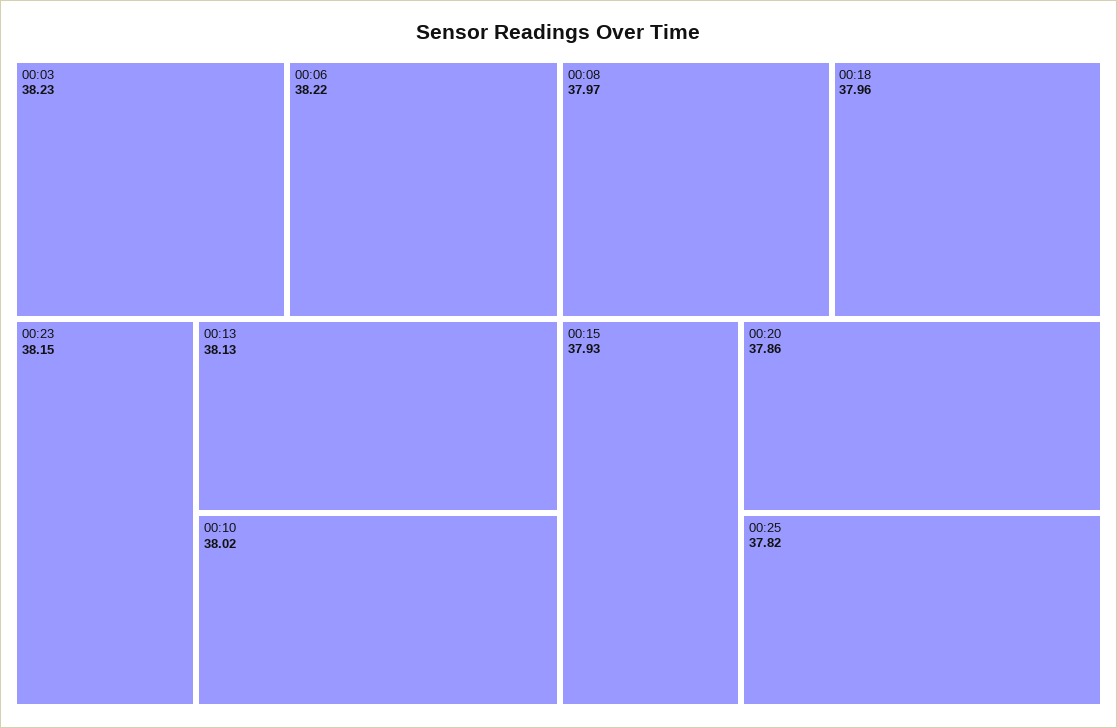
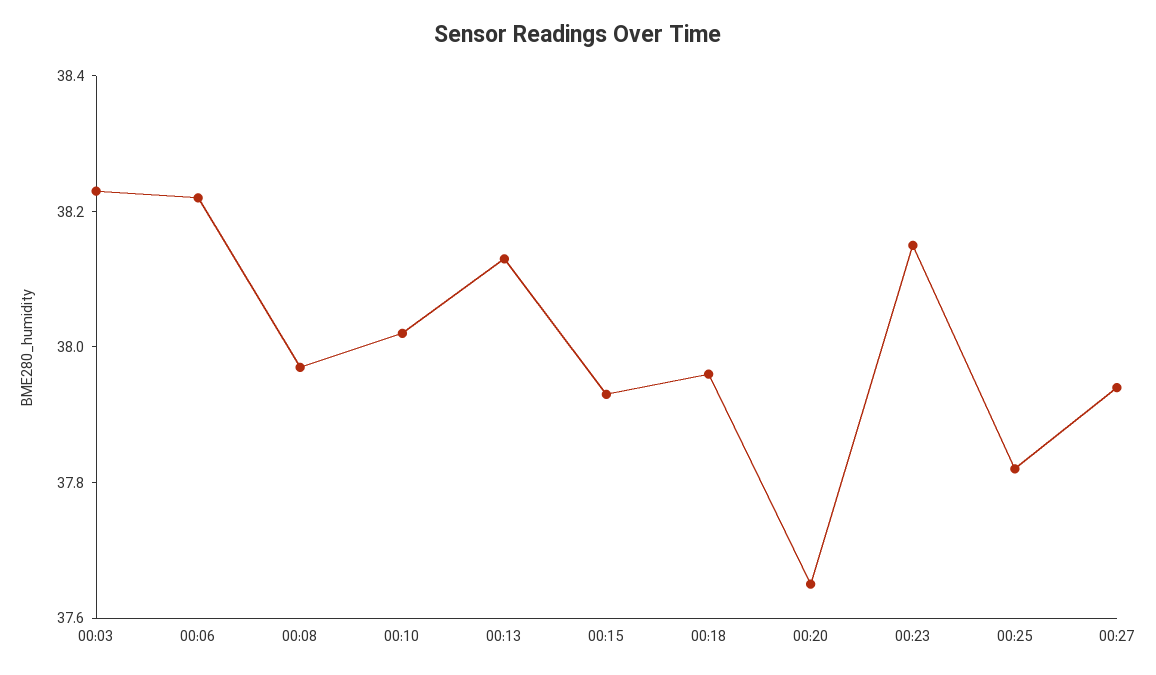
00:20: 37.86 -> 37.65
00:27: none -> 37.95

